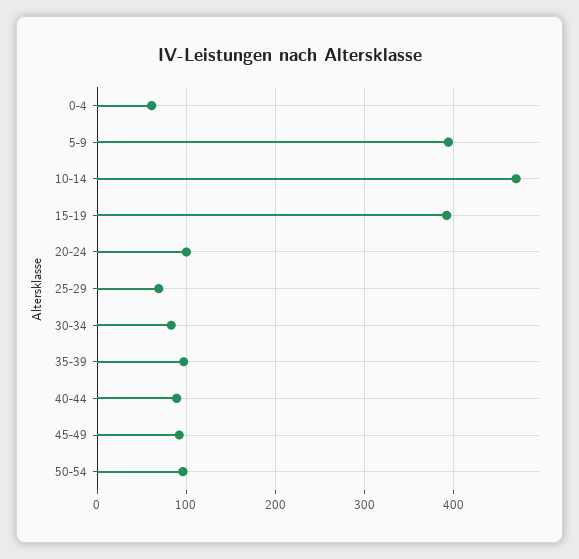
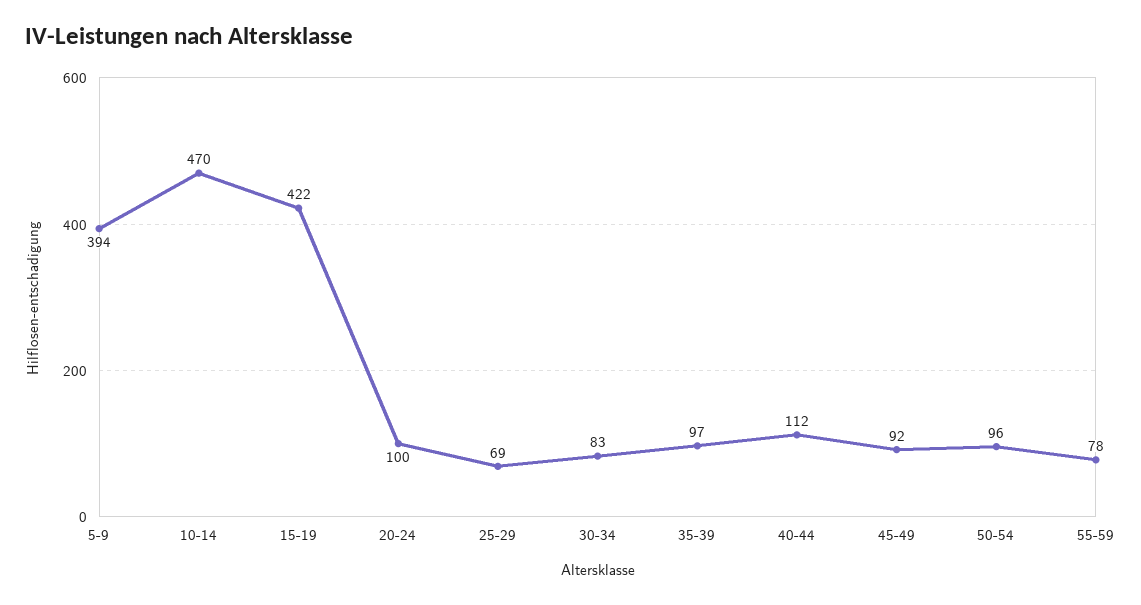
0-4: 60 -> none
15-19: 390 -> 422
40-44: 90 -> 112
55-59: none -> 78

